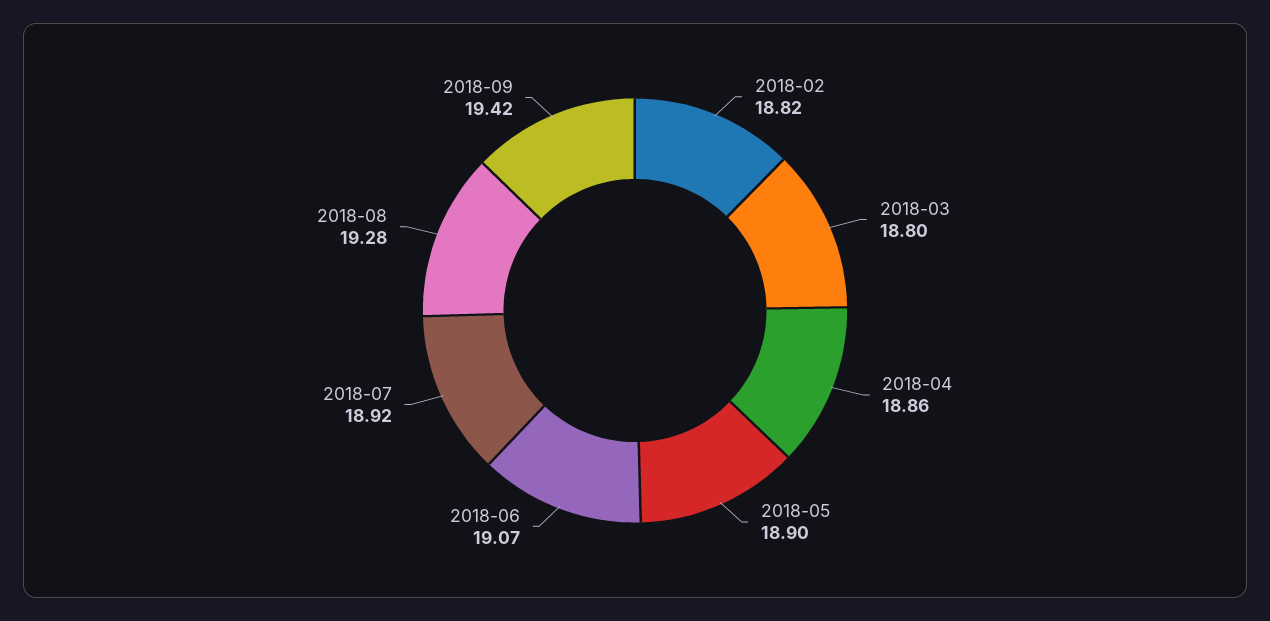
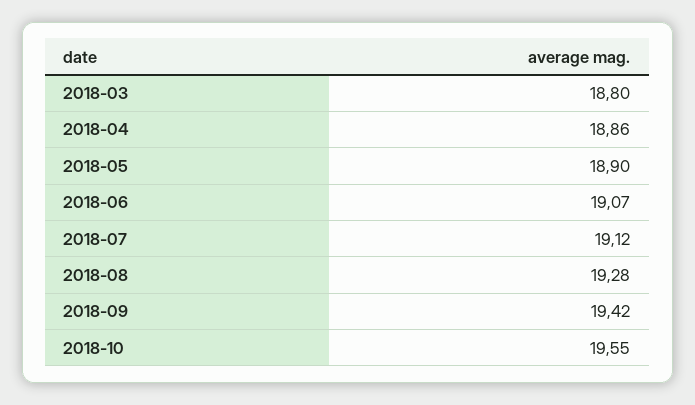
2018-02: 18.82 -> none
2018-07: 18.92 -> 19.12
2018-10: none -> 19.55

